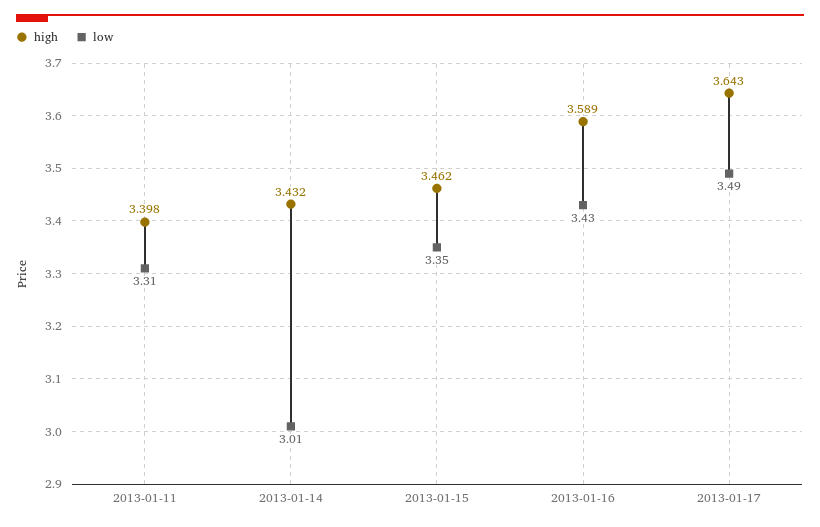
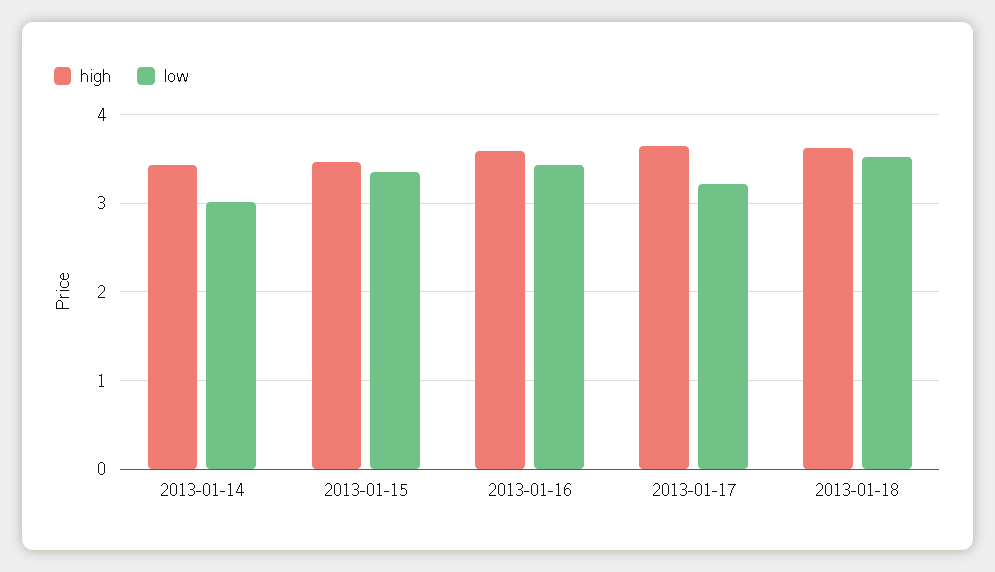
high, 2013-01-11: 3.398 -> none
low, 2013-01-11: 3.31 -> none
low, 2013-01-17: 3.49 -> 3.2
high, 2013-01-18: none -> 3.6
low, 2013-01-18: none -> 3.5

